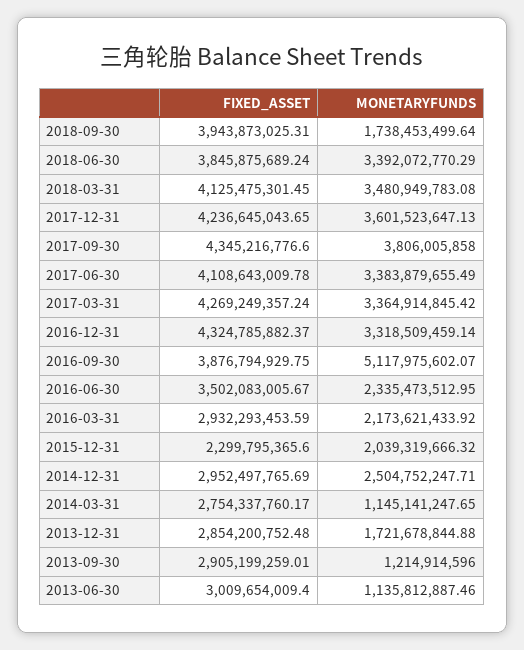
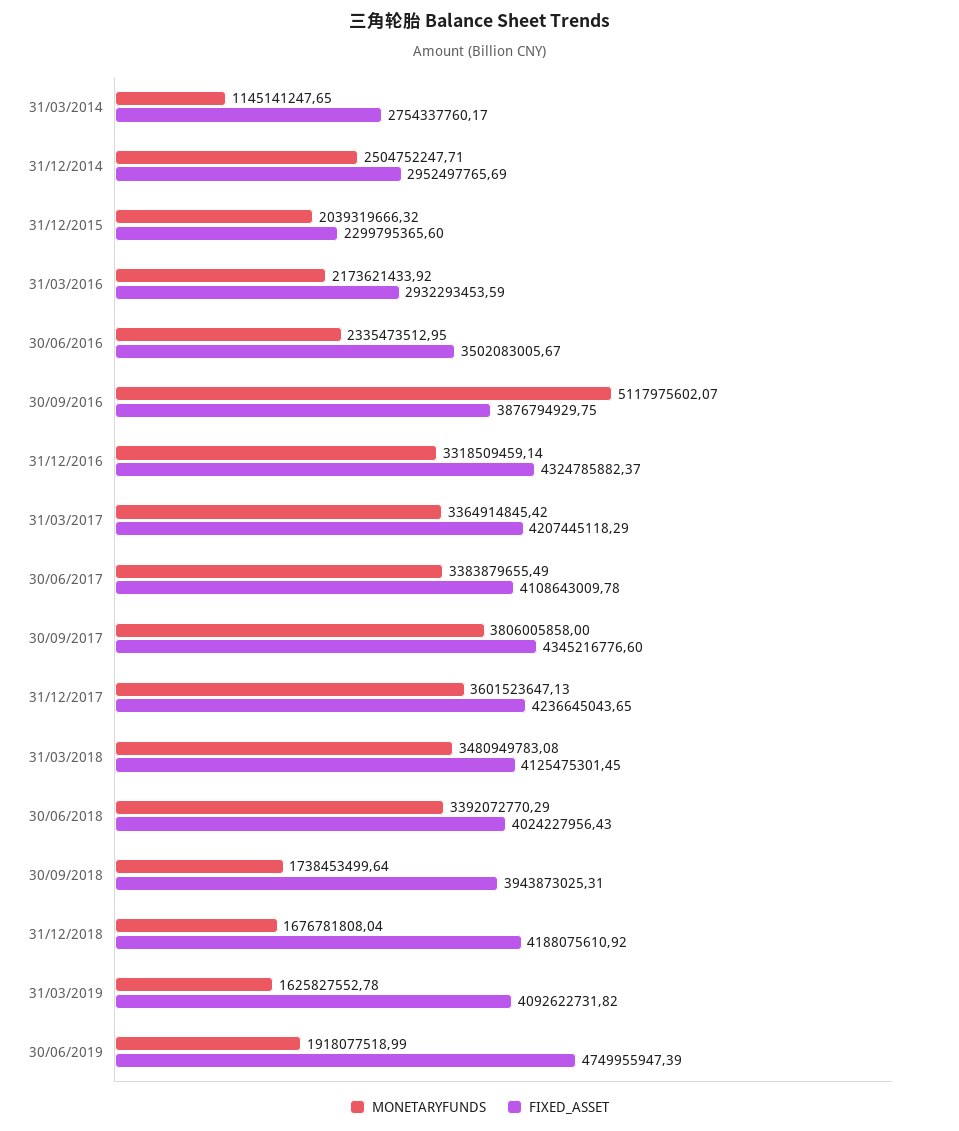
FIXED_ASSET, 2018-06-30: 3845875689.24 -> 4024227956.43
FIXED_ASSET, 2017-03-31: 4269249357.24 -> 4207445118.29
FIXED_ASSET, 2013-12-31: 2854200752.48 -> none
MONETARYFUNDS, 2013-12-31: 1721678844.88 -> none
FIXED_ASSET, 2013-09-30: 2905199259.01 -> none
MONETARYFUNDS, 2013-09-30: 1214914596 -> none
FIXED_ASSET, 2013-06-30: 3009654009.4 -> none
MONETARYFUNDS, 2013-06-30: 1135812887.46 -> none
MONETARYFUNDS, 31/12/2018: none -> 1676781808.04
FIXED_ASSET, 31/12/2018: none -> 4188075610.92
MONETARYFUNDS, 31/03/2019: none -> 1625827552.78
FIXED_ASSET, 31/03/2019: none -> 4092622731.82
MONETARYFUNDS, 30/06/2019: none -> 1918077518.99
FIXED_ASSET, 30/06/2019: none -> 4749955947.39

